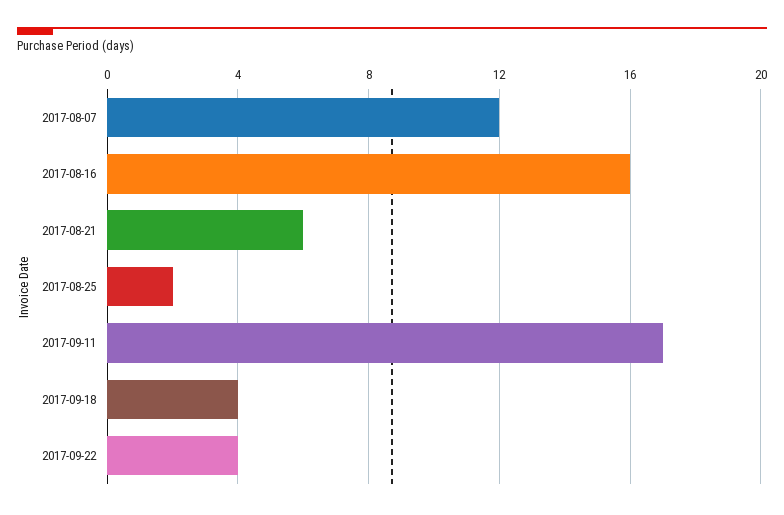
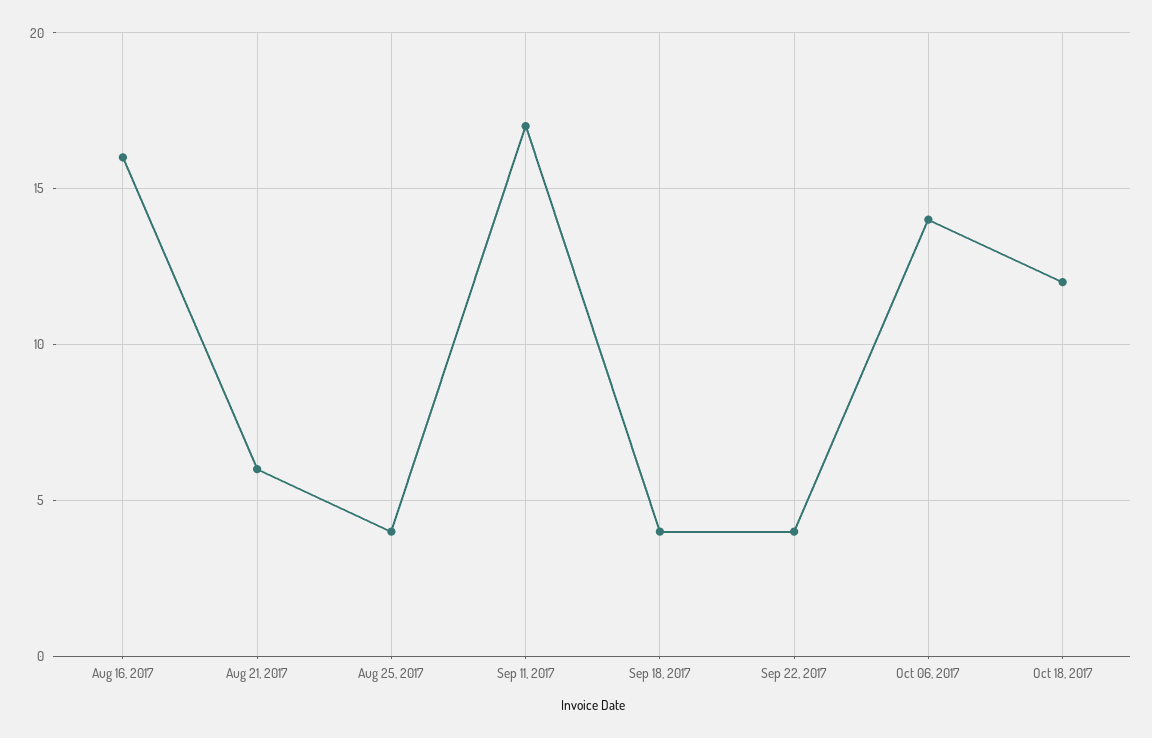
2017-08-07: 12 -> none
2017-08-25: 2 -> 4
Oct 06, 2017: none -> 14
Oct 18, 2017: none -> 12

